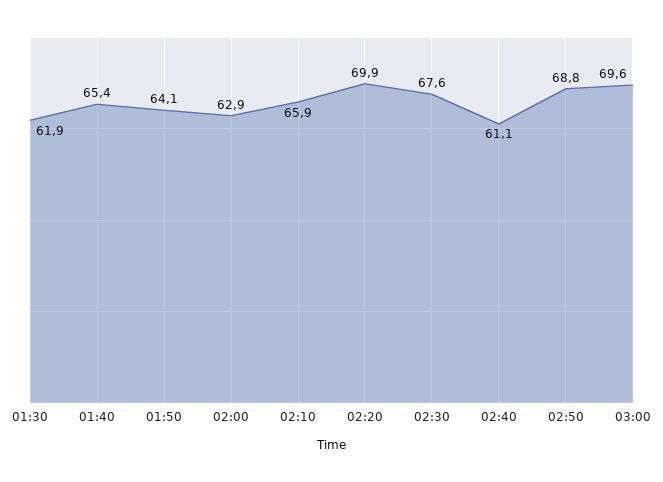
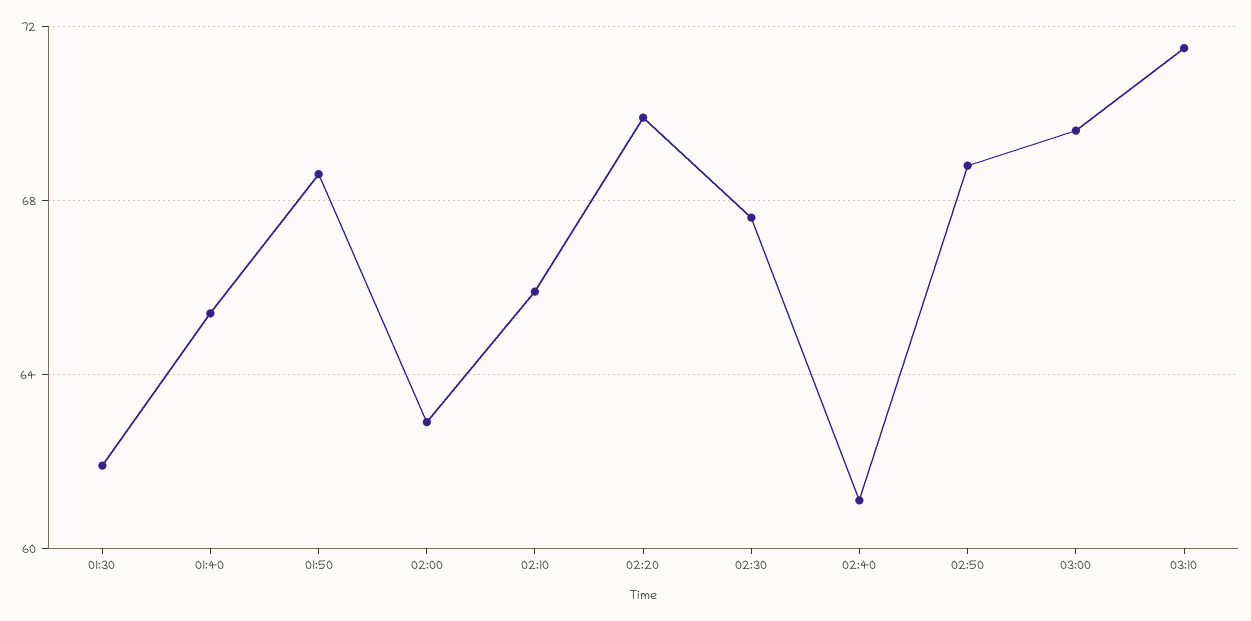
01:50: 64.1 -> 68.5
03:10: none -> 71.5

